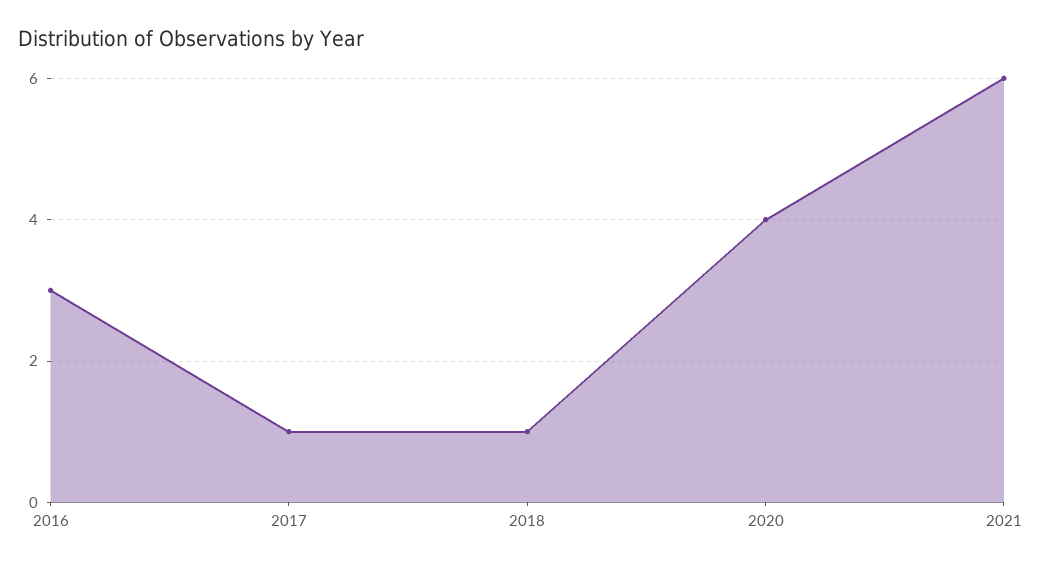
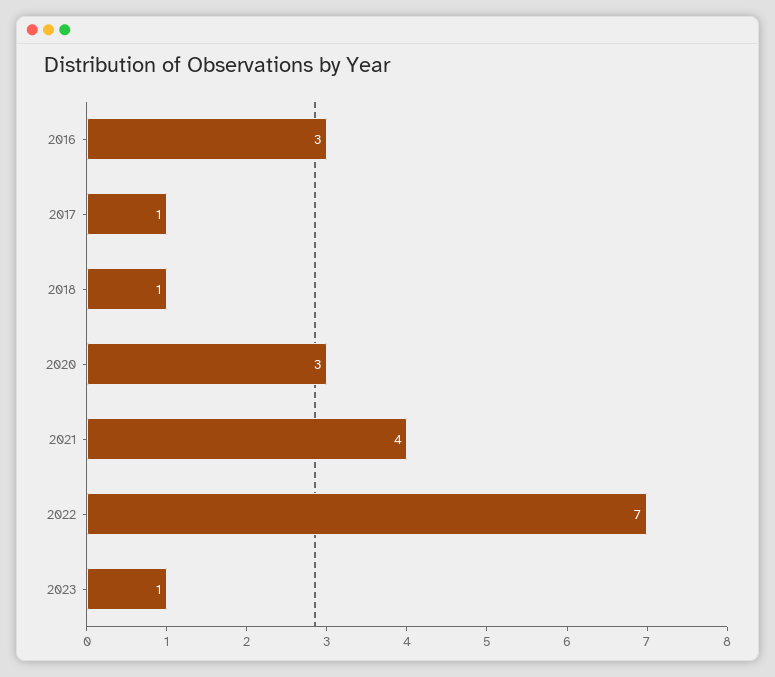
2020: 4 -> 3
2021: 6 -> 4
2022: none -> 7
2023: none -> 1

